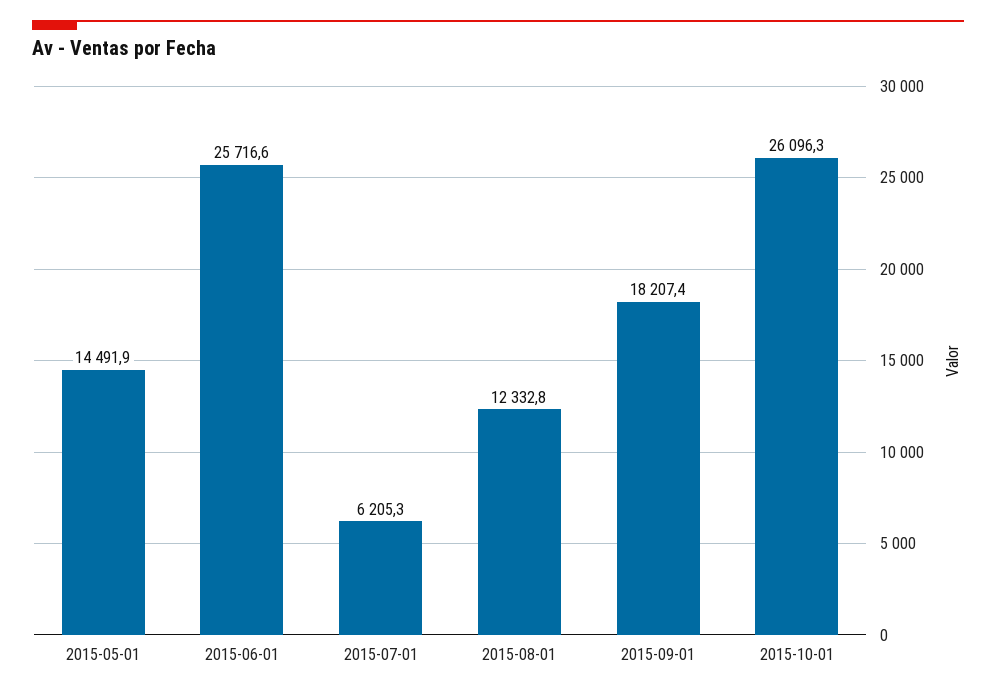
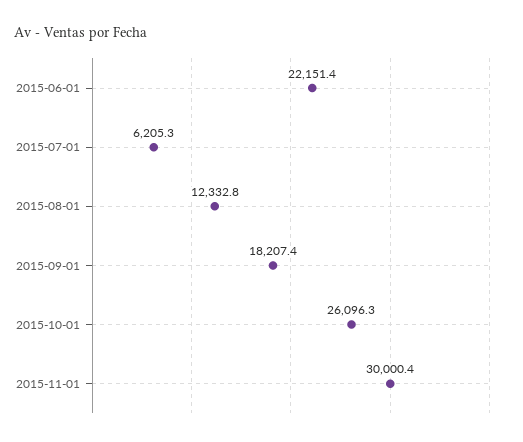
2015-05-01: 14491.9 -> none
2015-06-01: 25716.6 -> 22151.4
2015-11-01: none -> 30000.4

